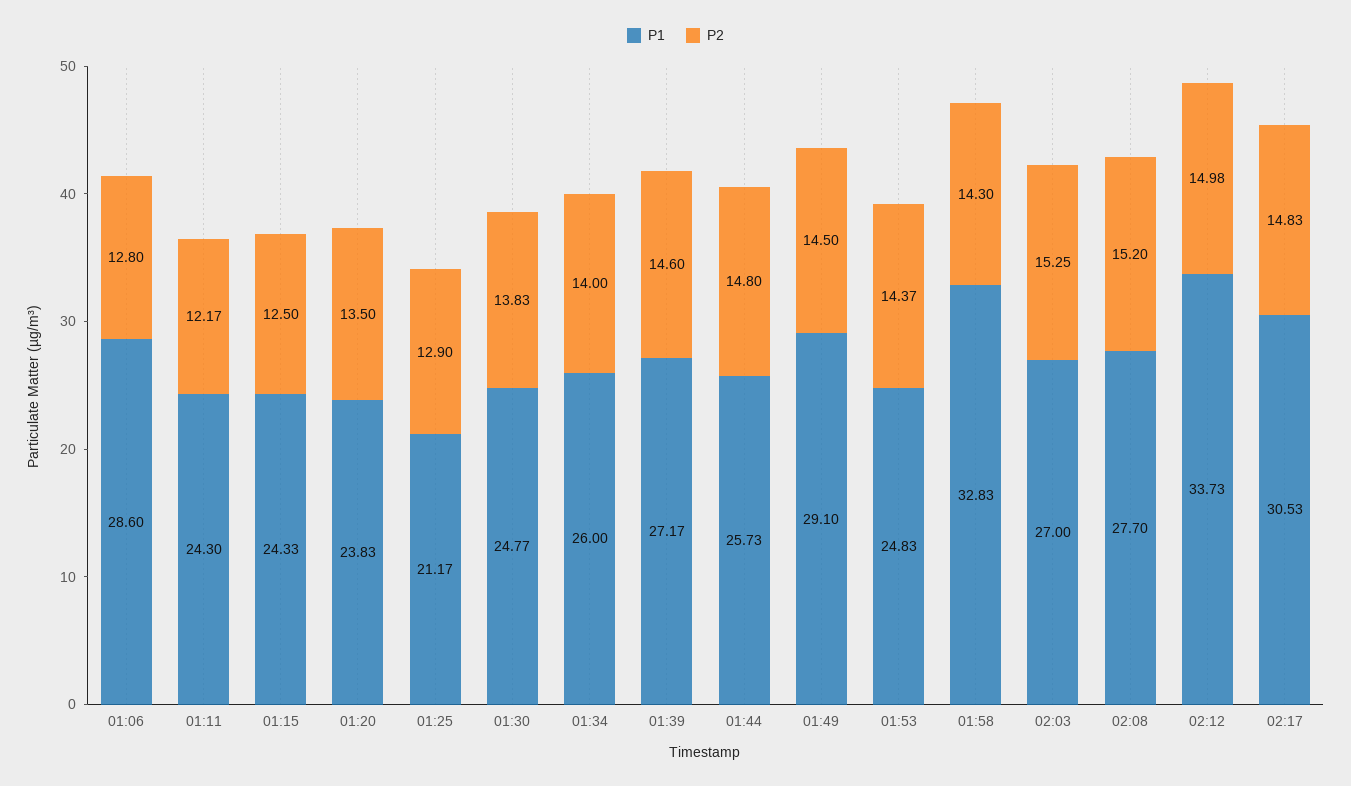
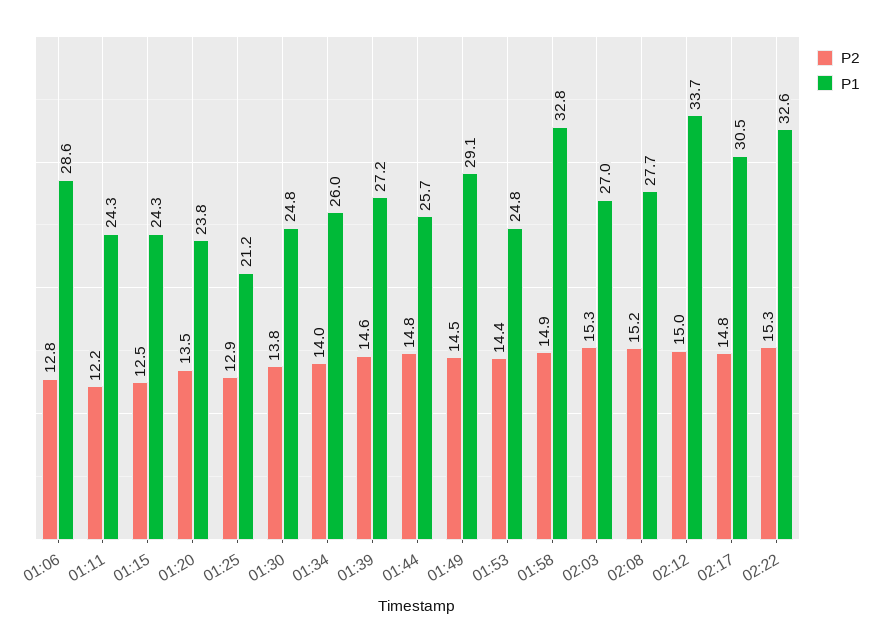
P2, 01:58: 14.3 -> 14.9
P2, 02:22: none -> 15.3
P1, 02:22: none -> 32.6

